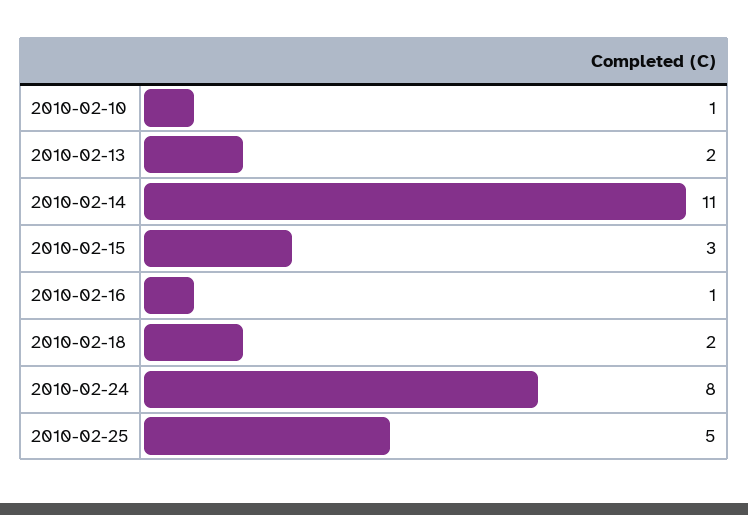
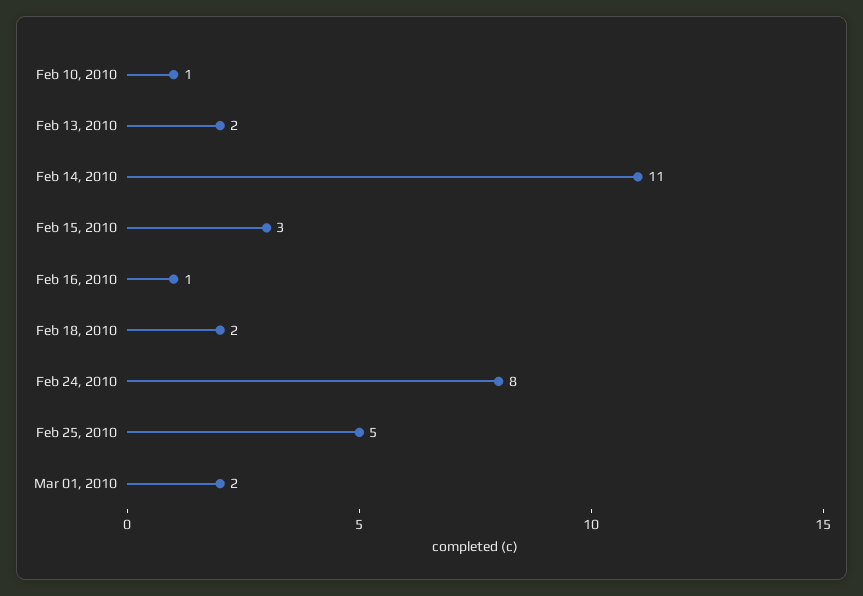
Mar 01, 2010: none -> 2

